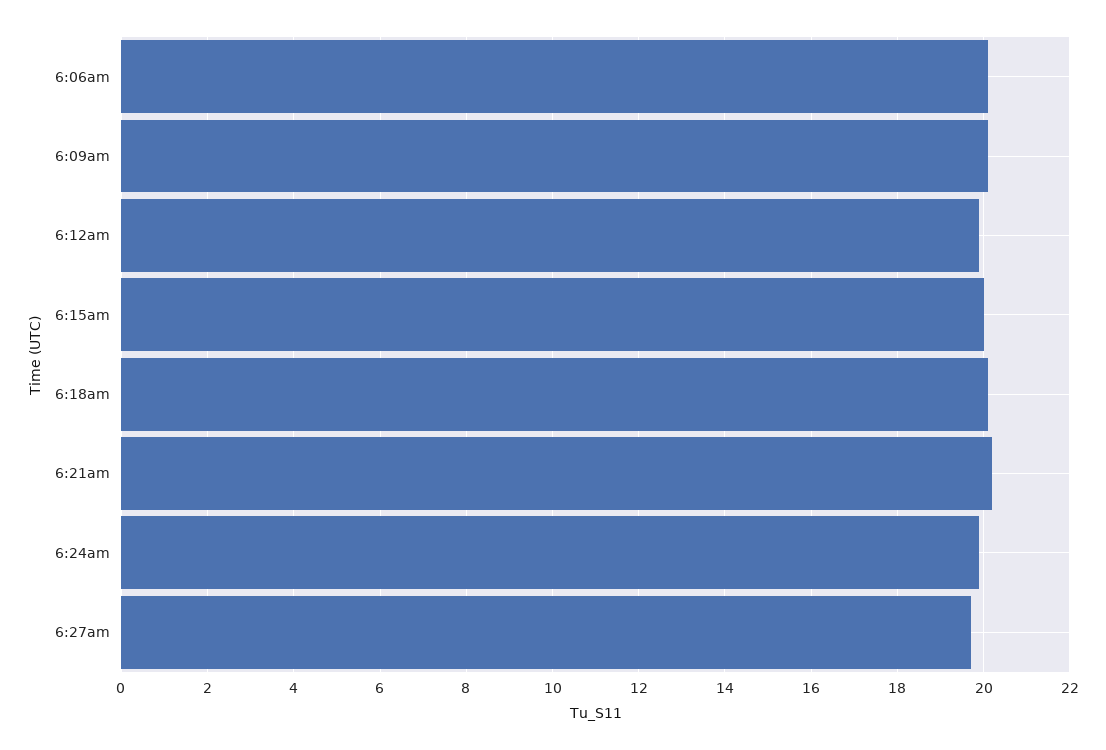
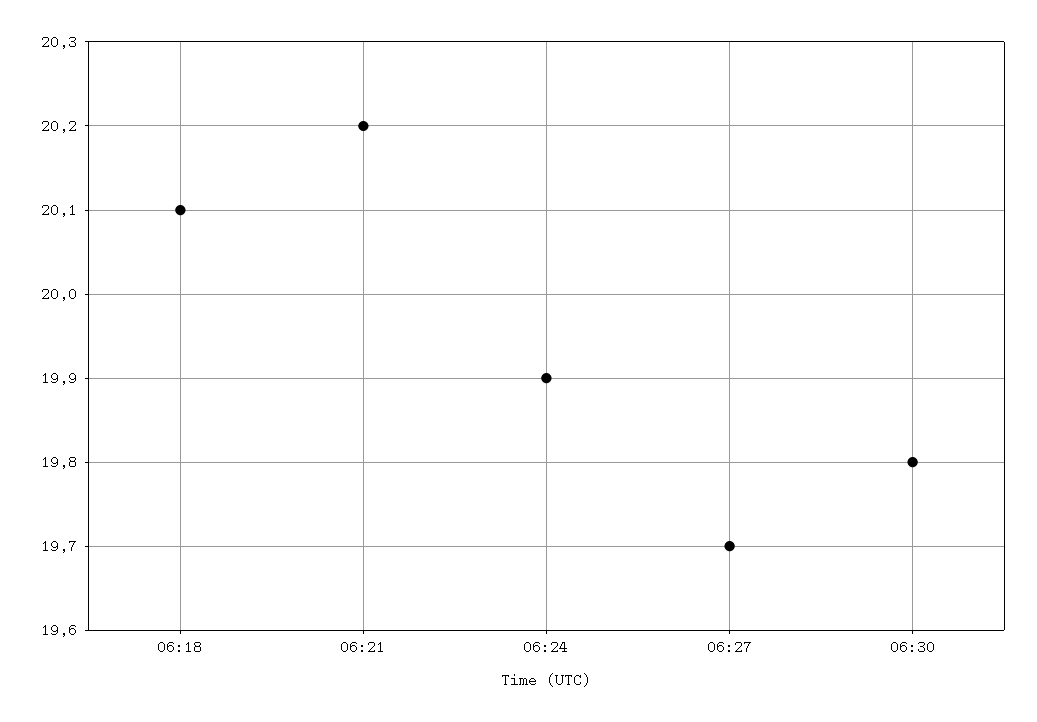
6:06am: 20 -> none
6:09am: 20 -> none
6:12am: 20 -> none
6:15am: 20 -> none
06:30: none -> 19.8

